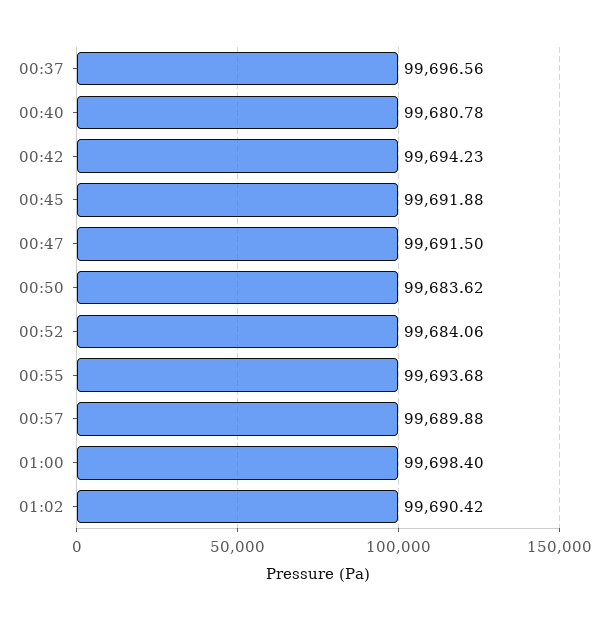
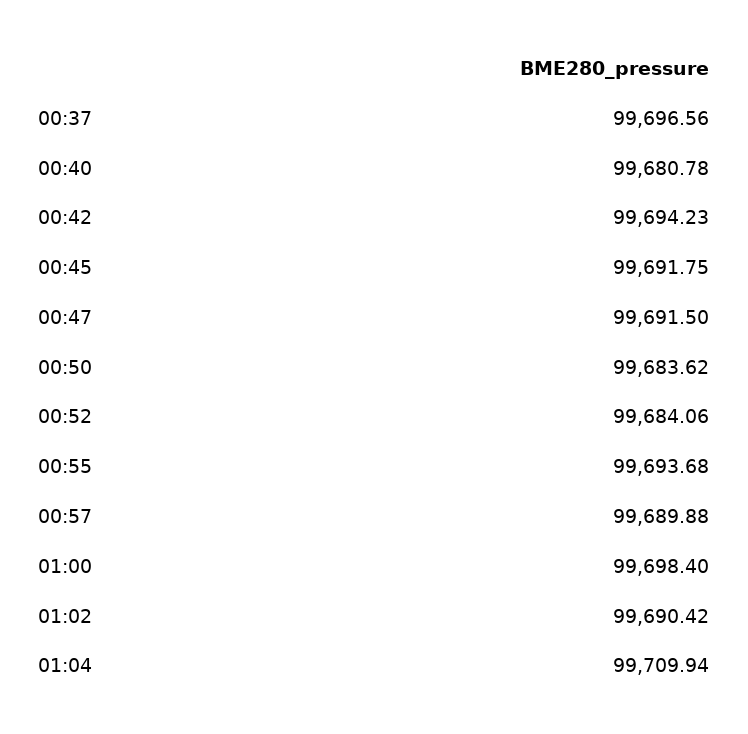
00:45: 99691.88 -> 99691.75
01:04: none -> 99709.94

